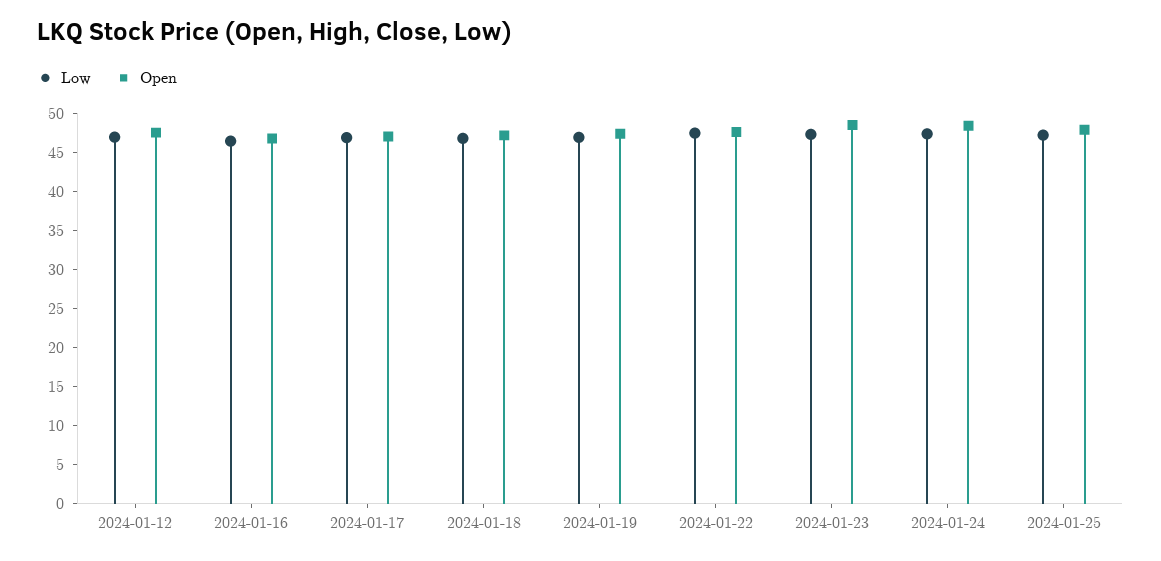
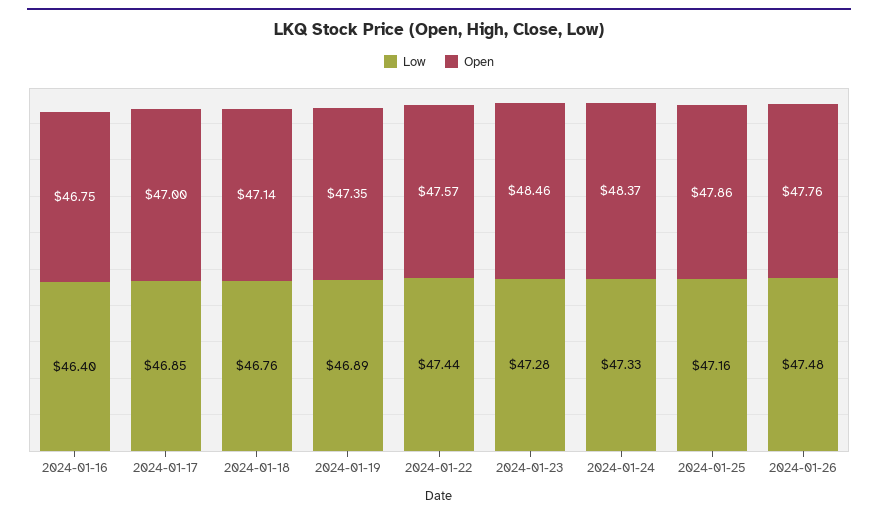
Low, 2024-01-12: 47.5 -> none
Open, 2024-01-12: 47.5 -> none
Low, 2024-01-26: none -> 47.48
Open, 2024-01-26: none -> 47.76

